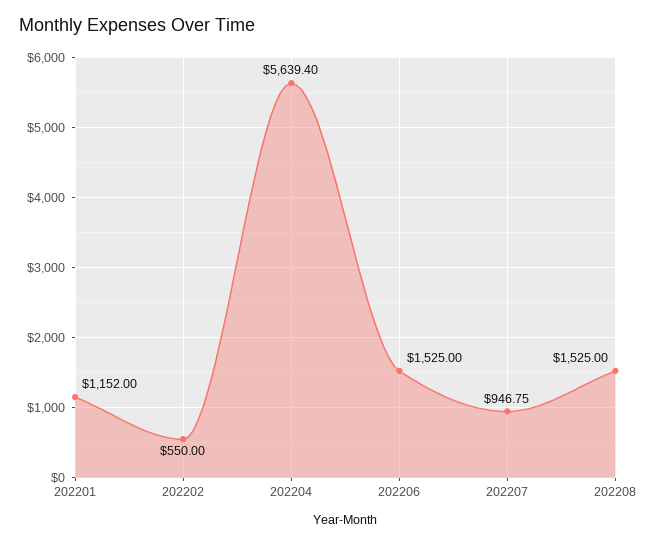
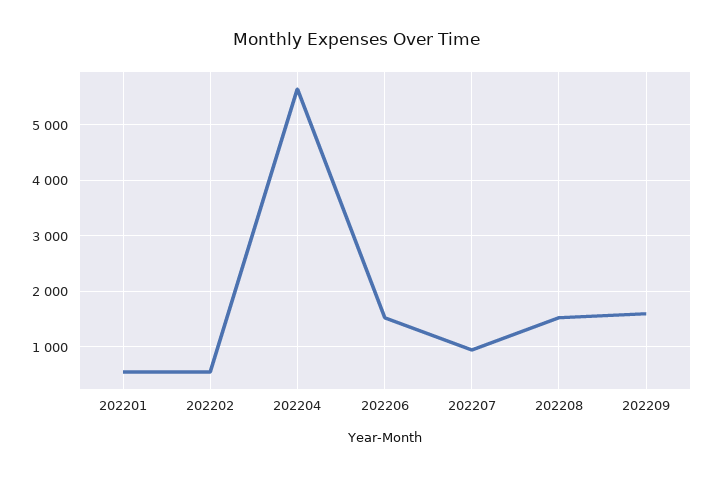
202201: 1152 -> 600
202209: none -> 1600

